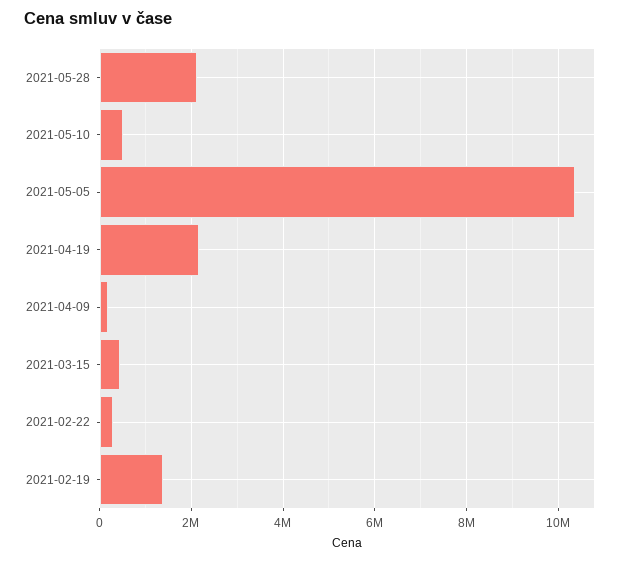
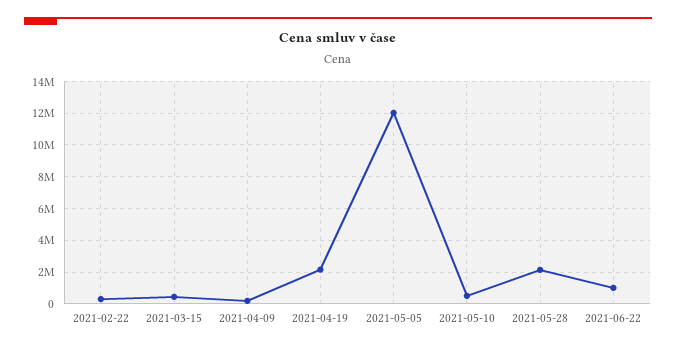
2021-05-05: 10400000 -> 12000000
2021-02-19: 1400000 -> none
2021-06-22: none -> 1000000

